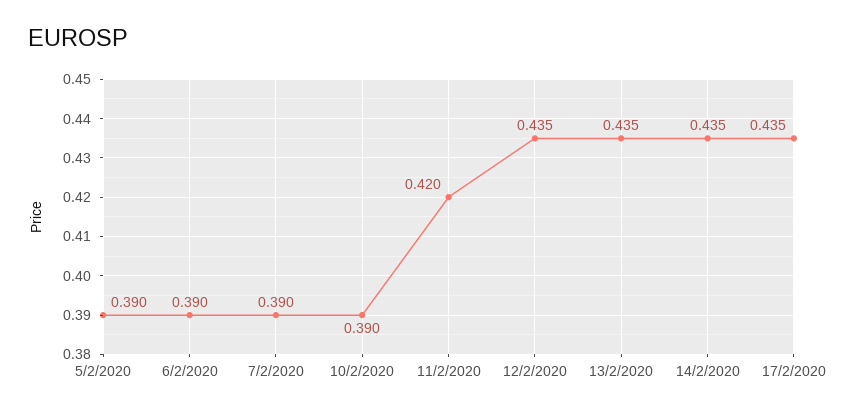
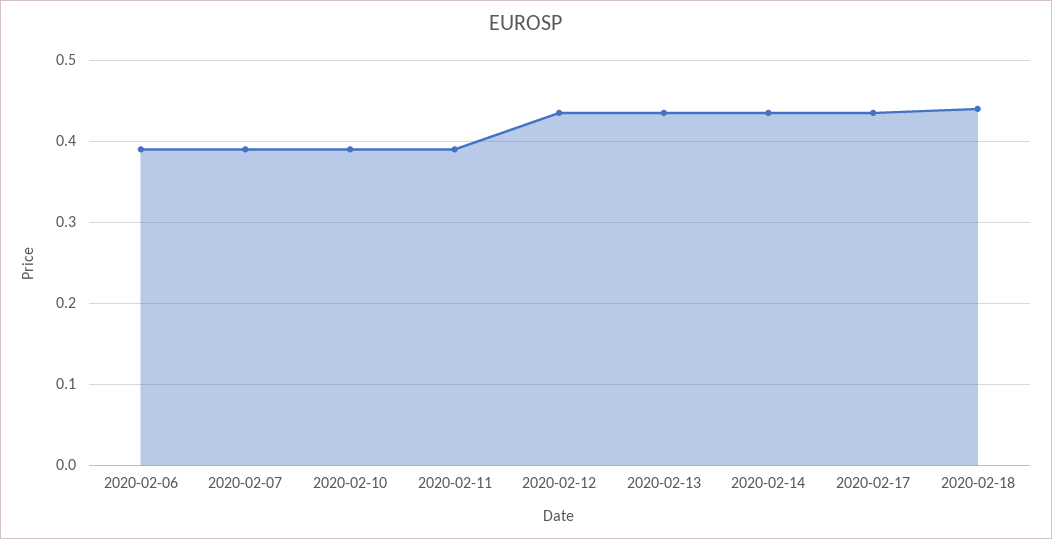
5/2/2020: 0.39 -> none
11/2/2020: 0.42 -> 0.39
2020-02-18: none -> 0.44

